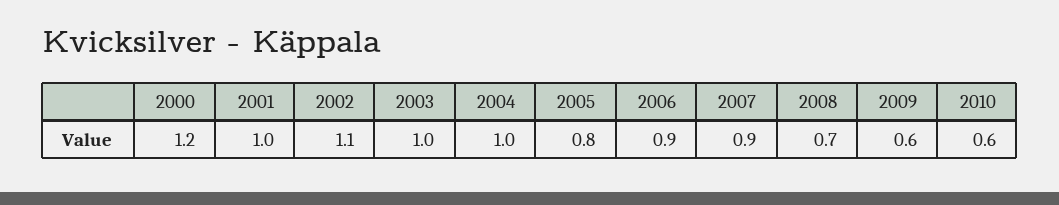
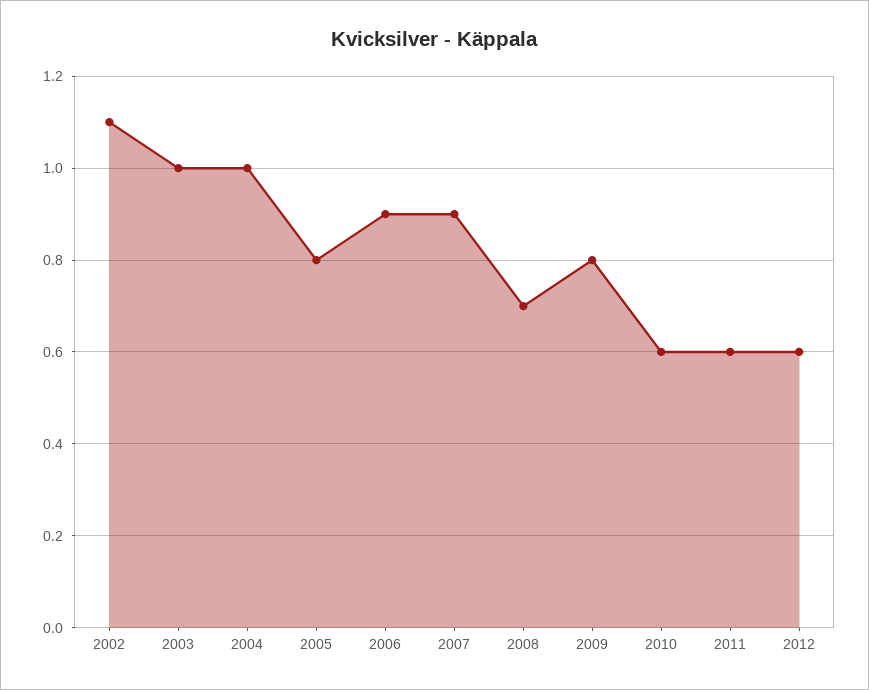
2000: 1.2 -> none
2001: 1 -> none
2009: 0.6 -> 0.8
2011: none -> 0.6
2012: none -> 0.6

